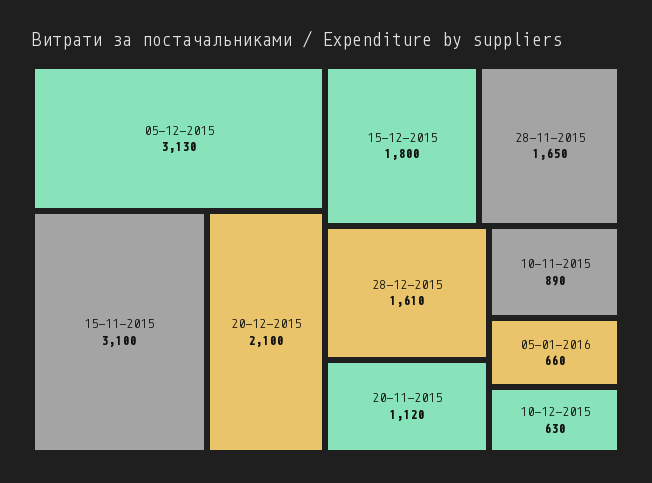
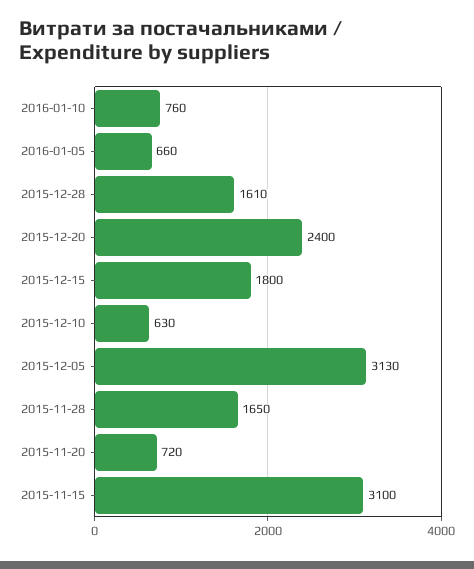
20-12-2015: 2100 -> 2400
20-11-2015: 1120 -> 720
10-11-2015: 890 -> none
2016-01-10: none -> 760

